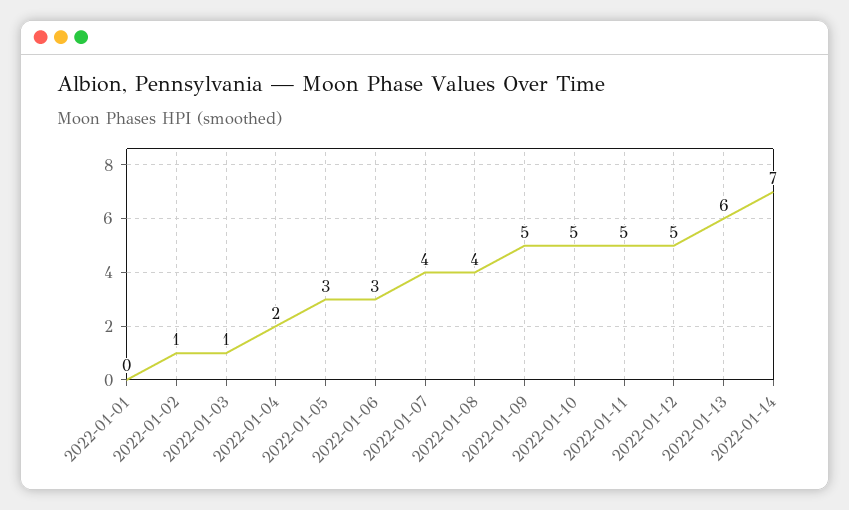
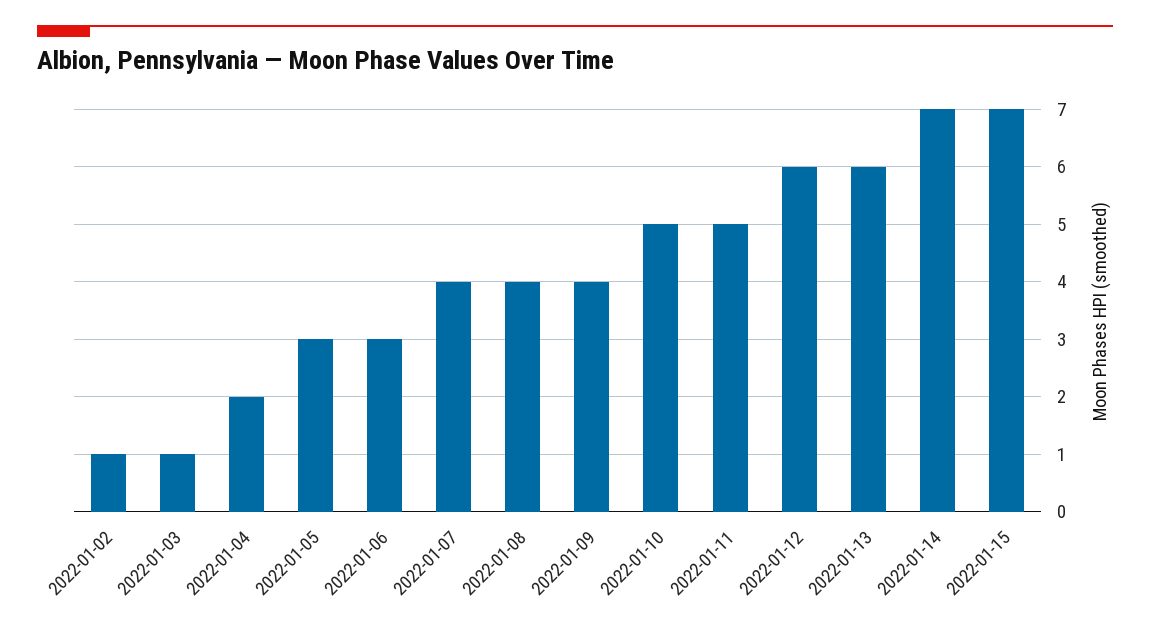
2022-01-01: 0 -> none
2022-01-09: 5 -> 4
2022-01-12: 5 -> 6
2022-01-15: none -> 7

